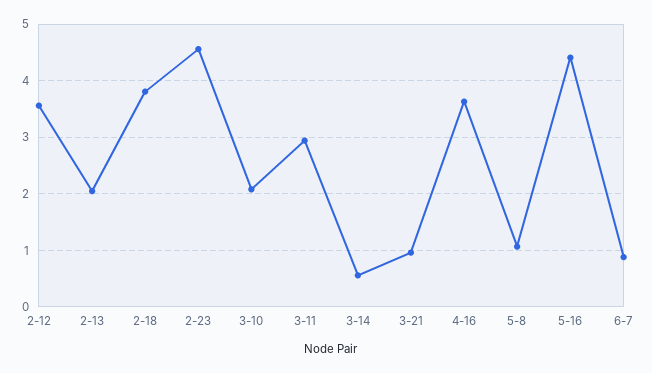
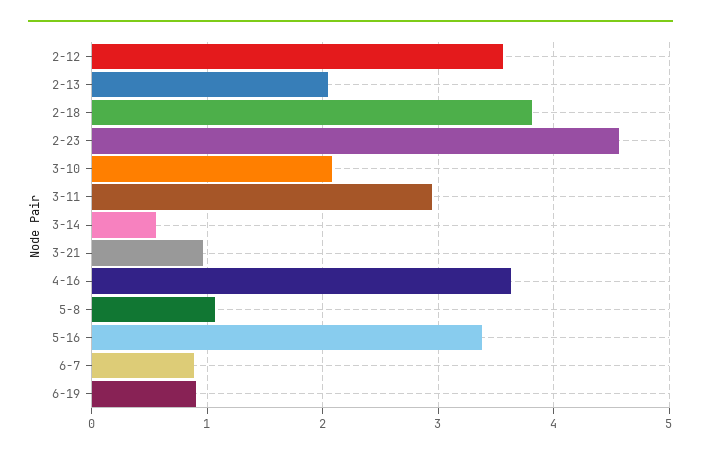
5-16: 4.4 -> 3.4
6-19: none -> 0.9

